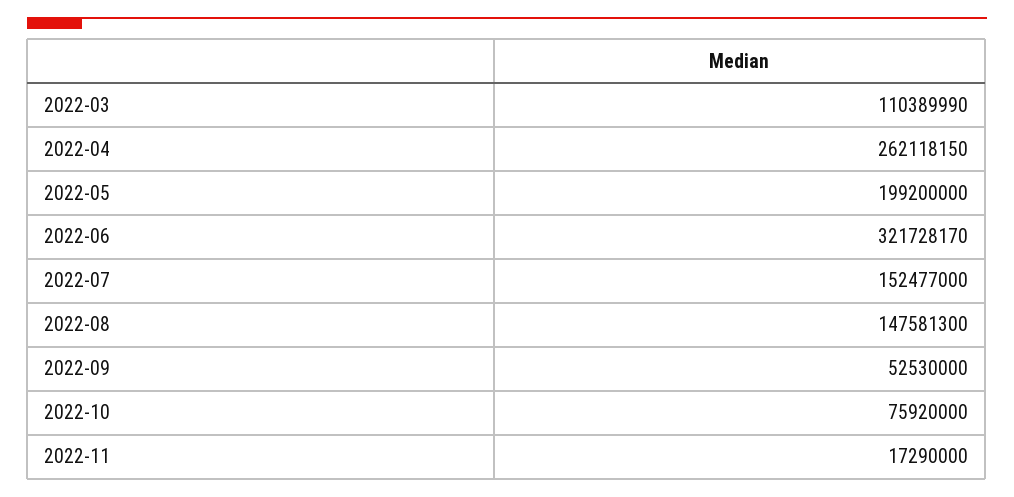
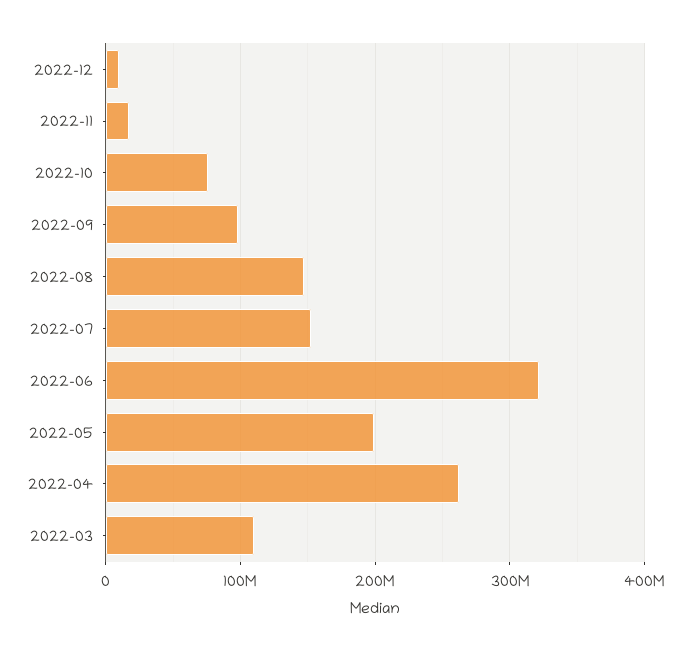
2022-09: 52530000 -> 100000000
2022-12: none -> 10000000

